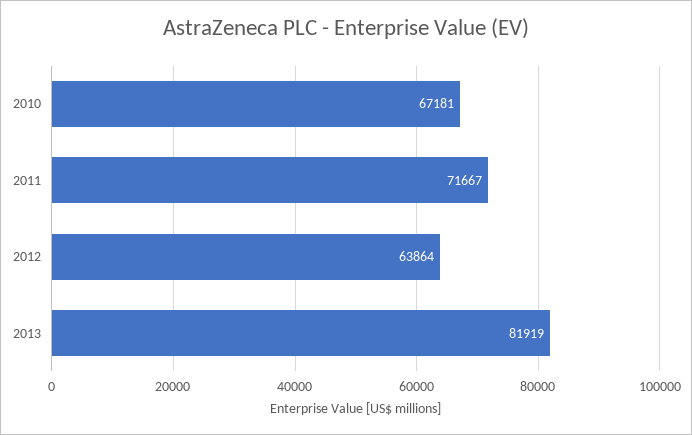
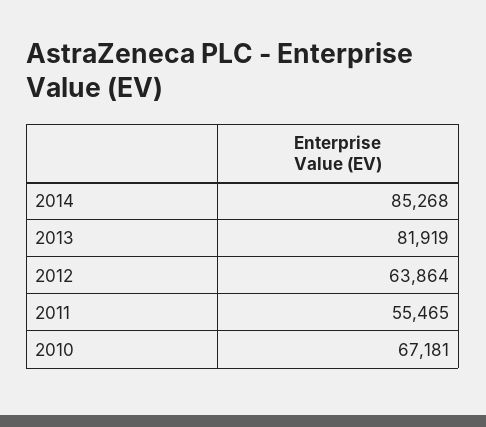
2011: 71667 -> 55465
2014: none -> 85268

